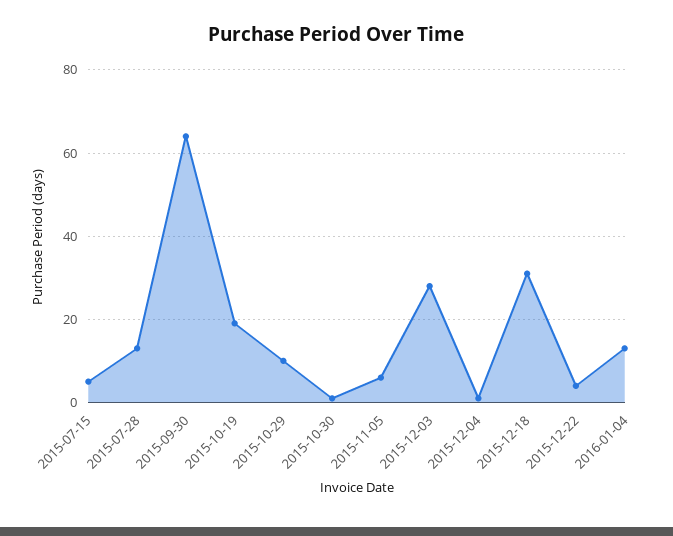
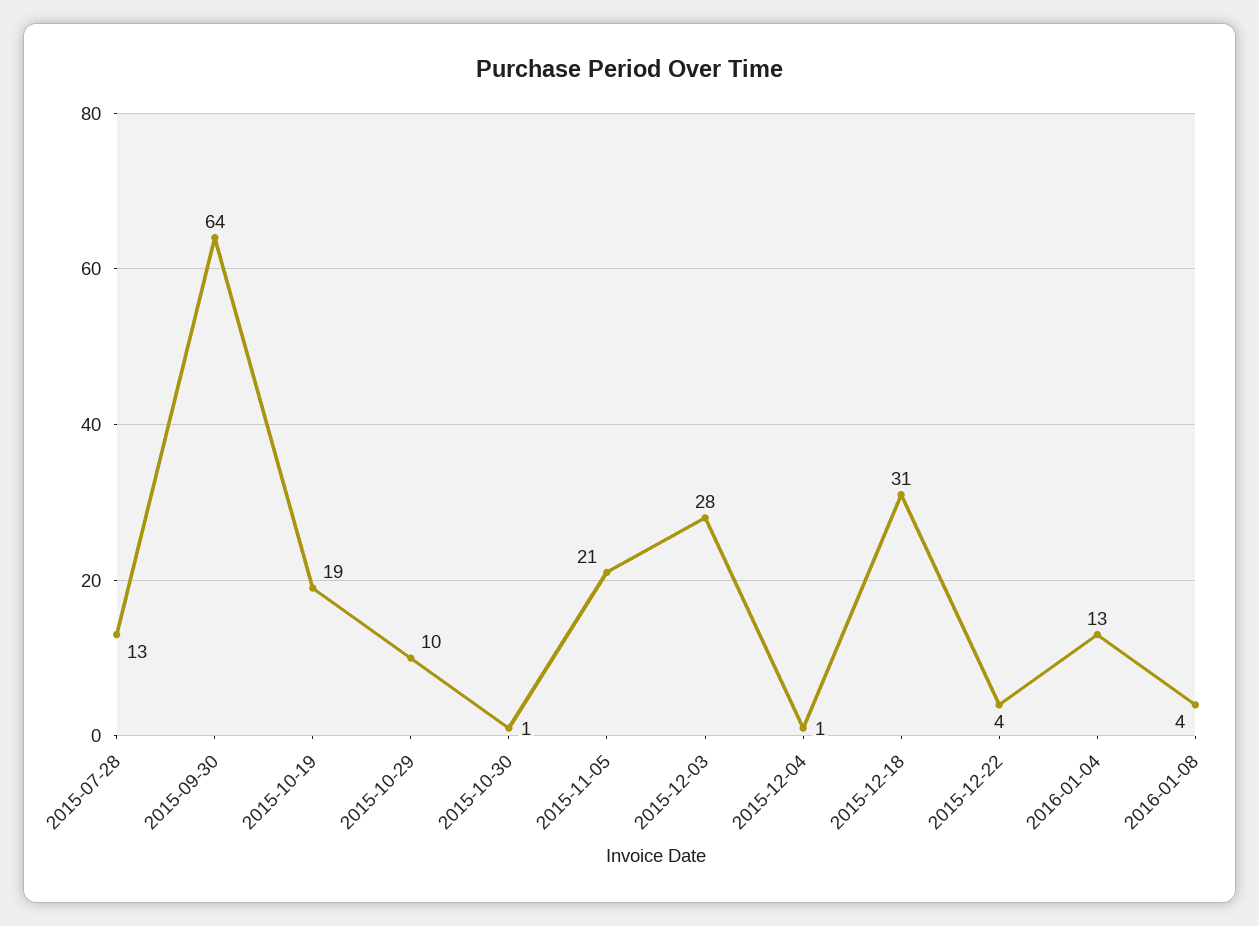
2015-07-15: 5 -> none
2015-11-05: 5 -> 21
2016-01-08: none -> 4

